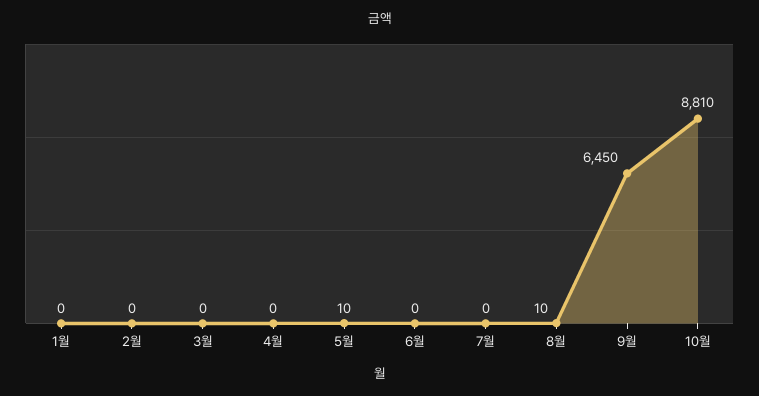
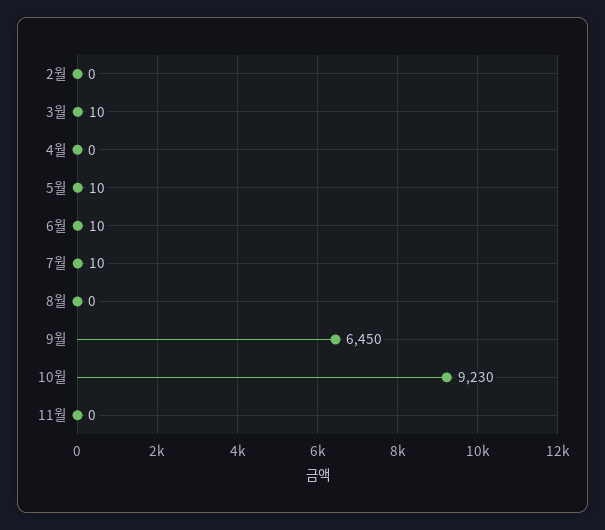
1월: 0 -> none
3월: 0 -> 10
6월: 0 -> 10
7월: 0 -> 10
8월: 10 -> 0
10월: 8810 -> 9230
11월: none -> 0

